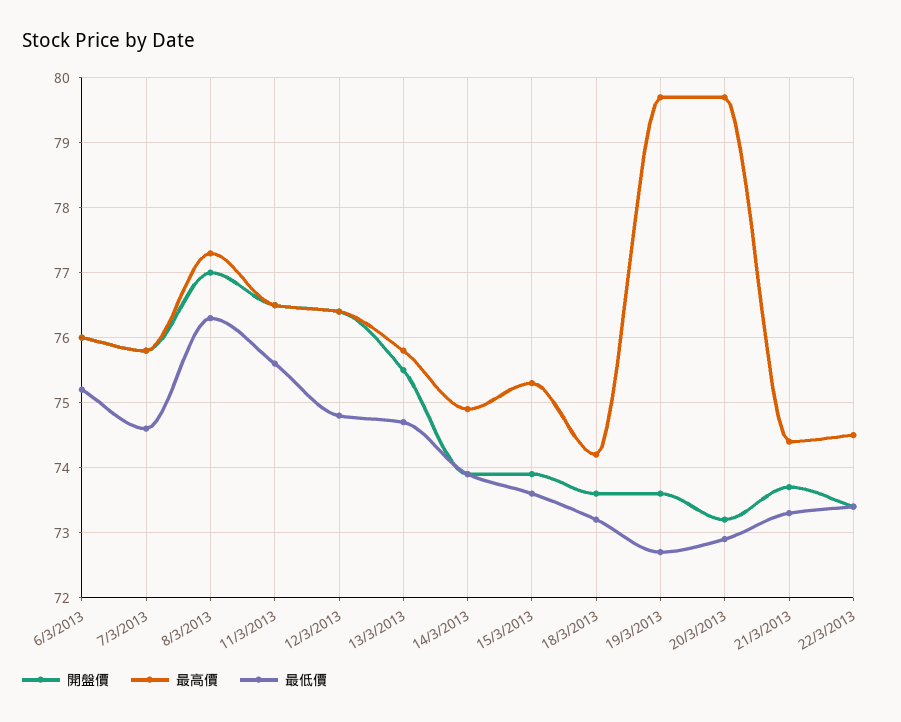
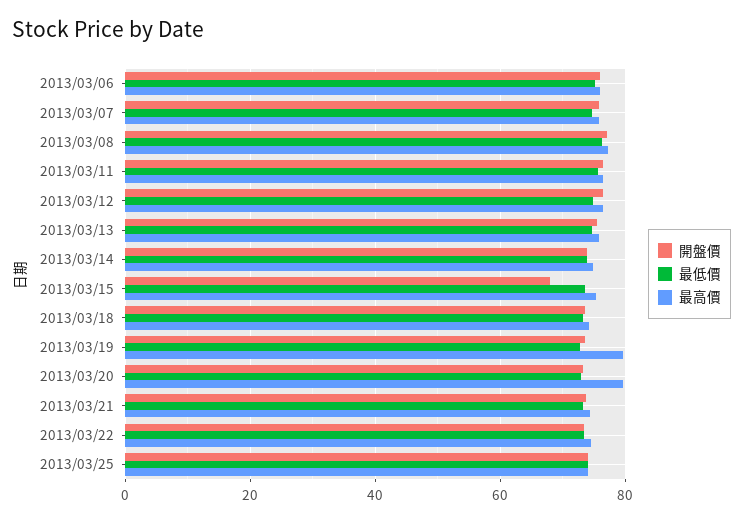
開盤價, 15/3/2013: 73.9 -> 68
開盤價, 2013/03/25: none -> 74
最低價, 2013/03/25: none -> 74
最高價, 2013/03/25: none -> 74

